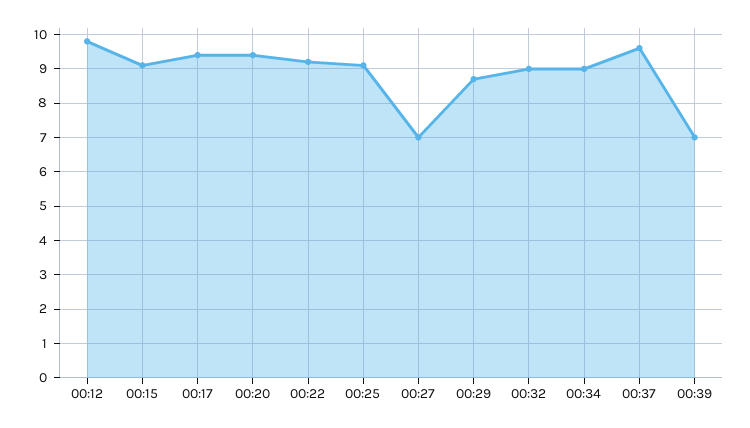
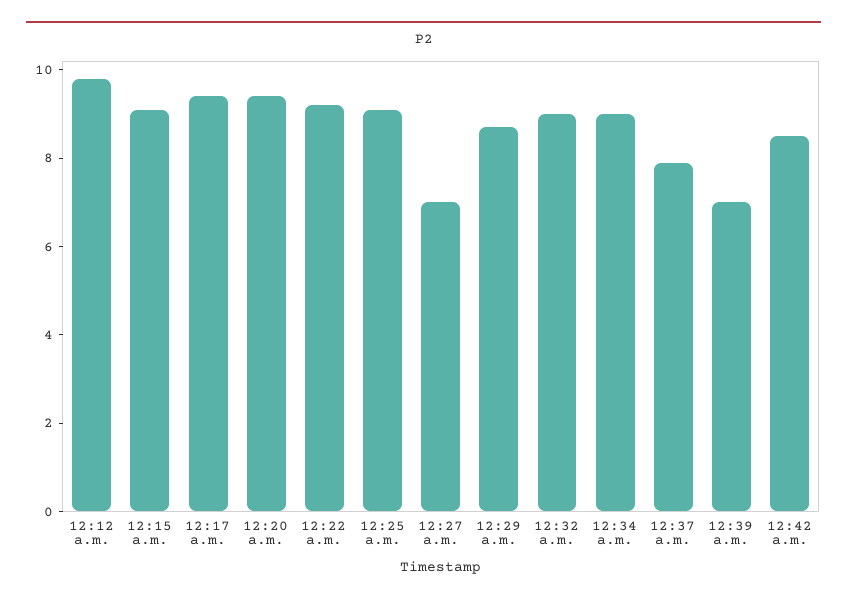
00:37: 9.5 -> 8
12:42 a.m.: none -> 8.5

